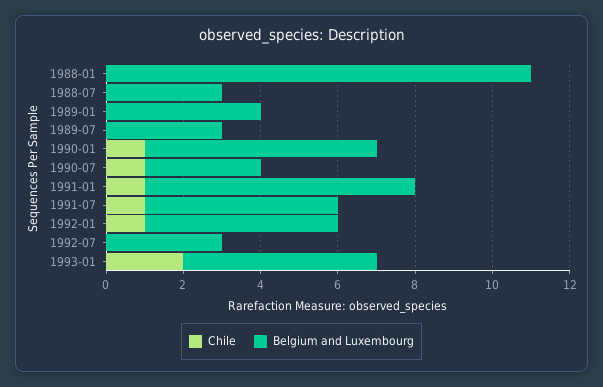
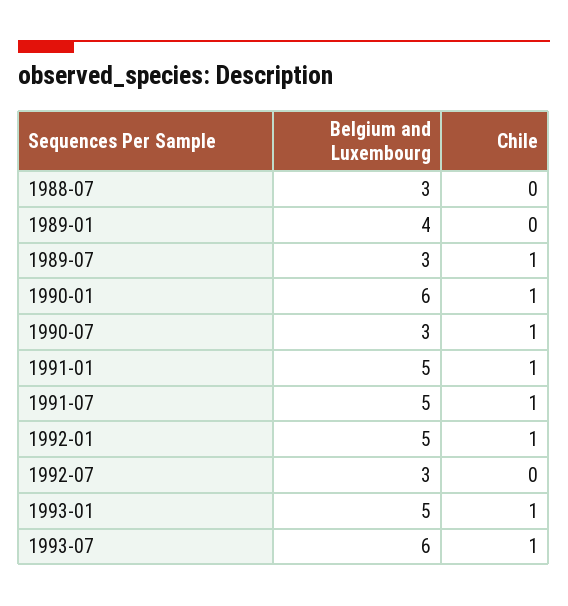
Chile, 1988-01: 0 -> none
Belgium and Luxembourg, 1988-01: 11 -> none
Chile, 1989-07: 0 -> 1
Belgium and Luxembourg, 1991-01: 7 -> 5
Chile, 1993-01: 2 -> 1
Belgium and Luxembourg, 1993-07: none -> 6
Chile, 1993-07: none -> 1

